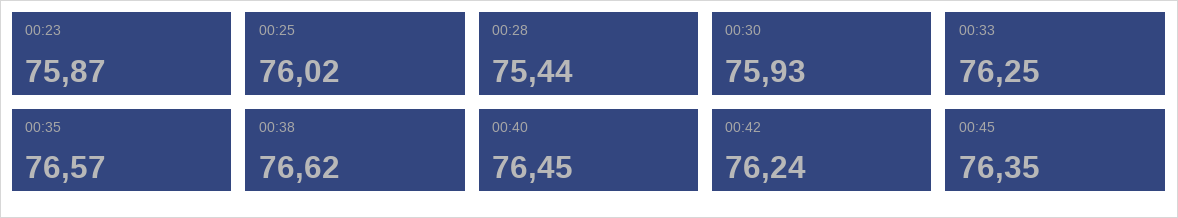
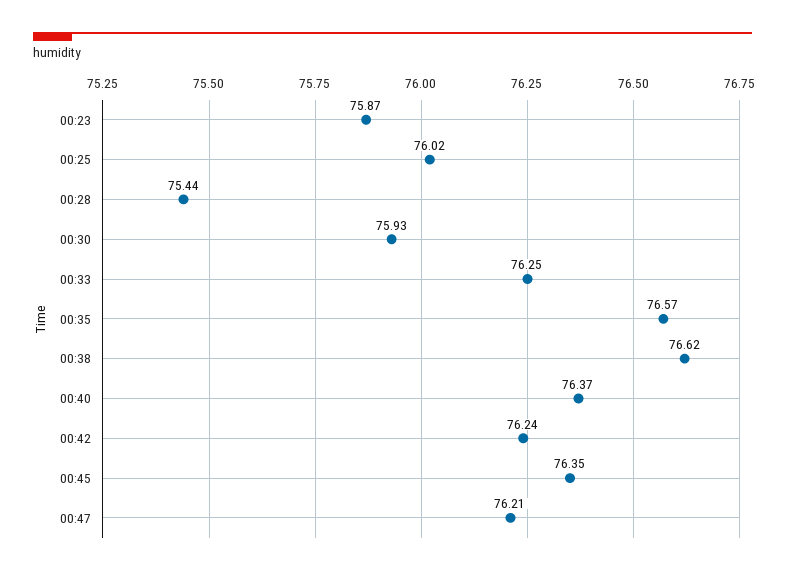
00:40: 76.45 -> 76.37
00:47: none -> 76.21

